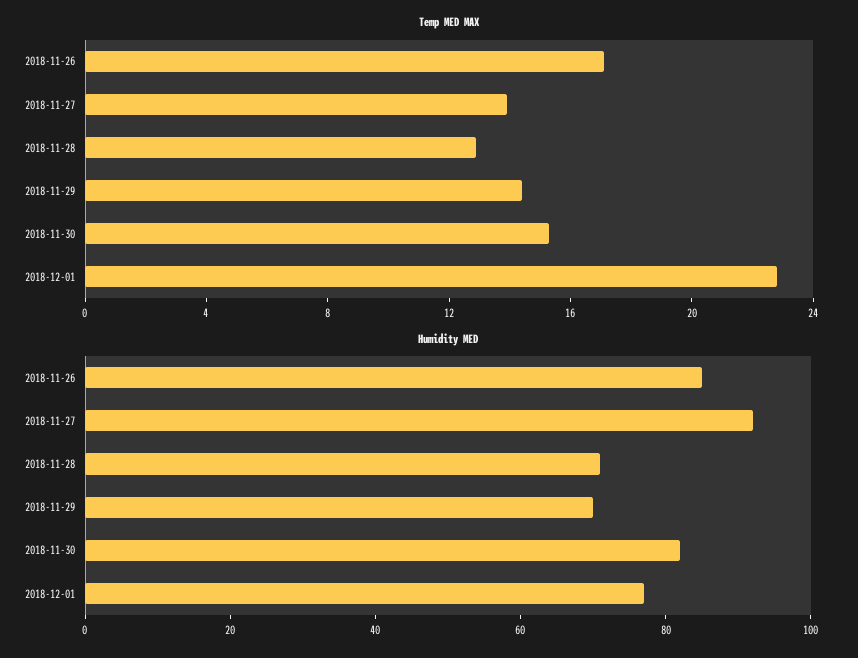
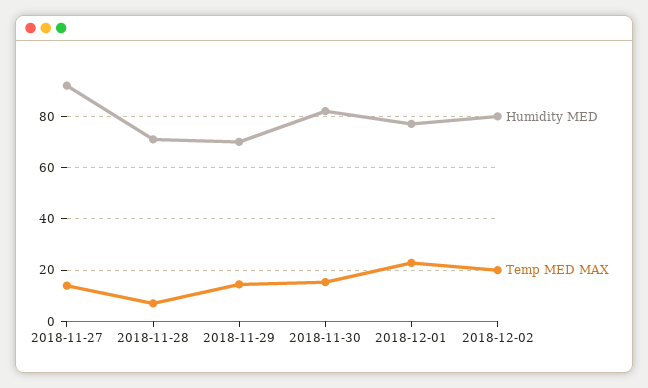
Temp MED MAX, 2018-11-26: 17 -> none
Temp MED MAX, 2018-11-28: 13 -> 7.5
Humidity MED, 2018-11-26: 85 -> none
Humidity MED, 2018-12-02: none -> 80
Temp MED MAX, 2018-12-02: none -> 20

